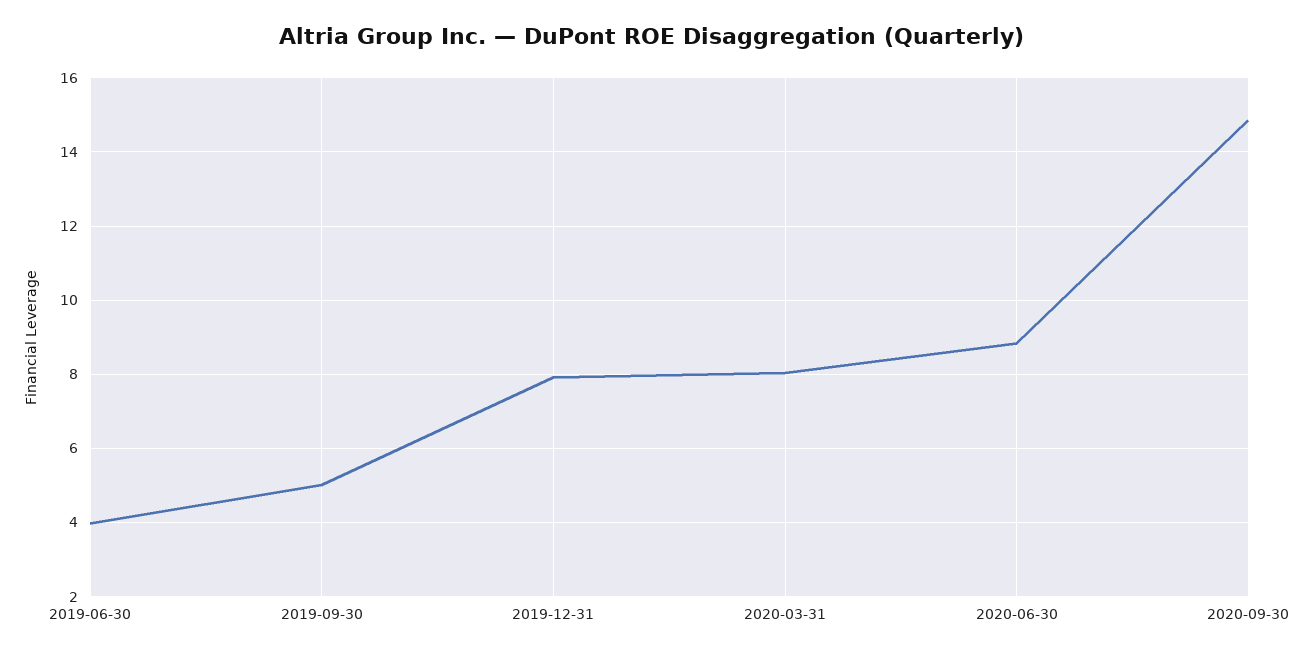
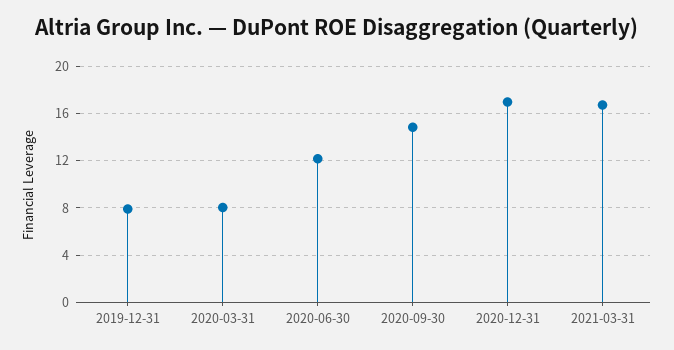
2019-06-30: 4 -> none
2019-09-30: 5 -> none
2020-06-30: 8.8 -> 12
2020-12-31: none -> 17
2021-03-31: none -> 17

